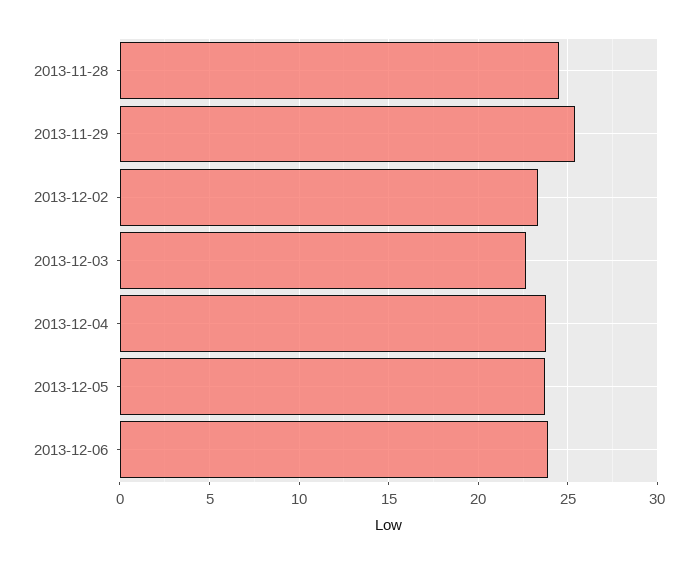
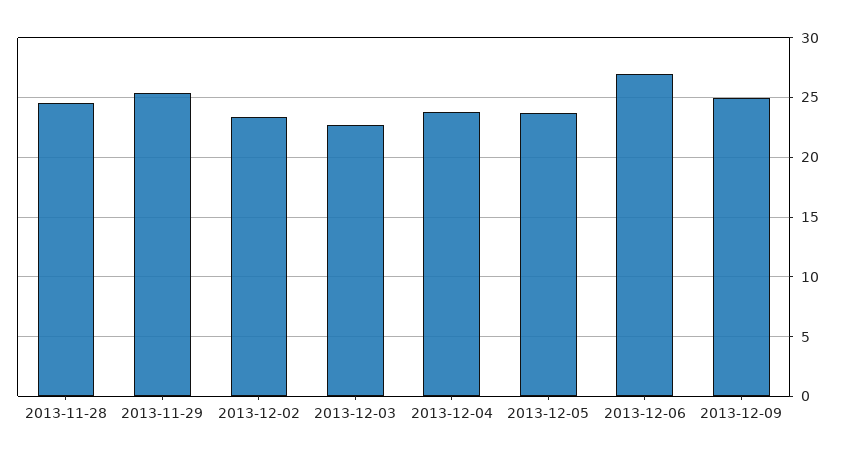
2013-12-06: 24 -> 27
2013-12-09: none -> 25

